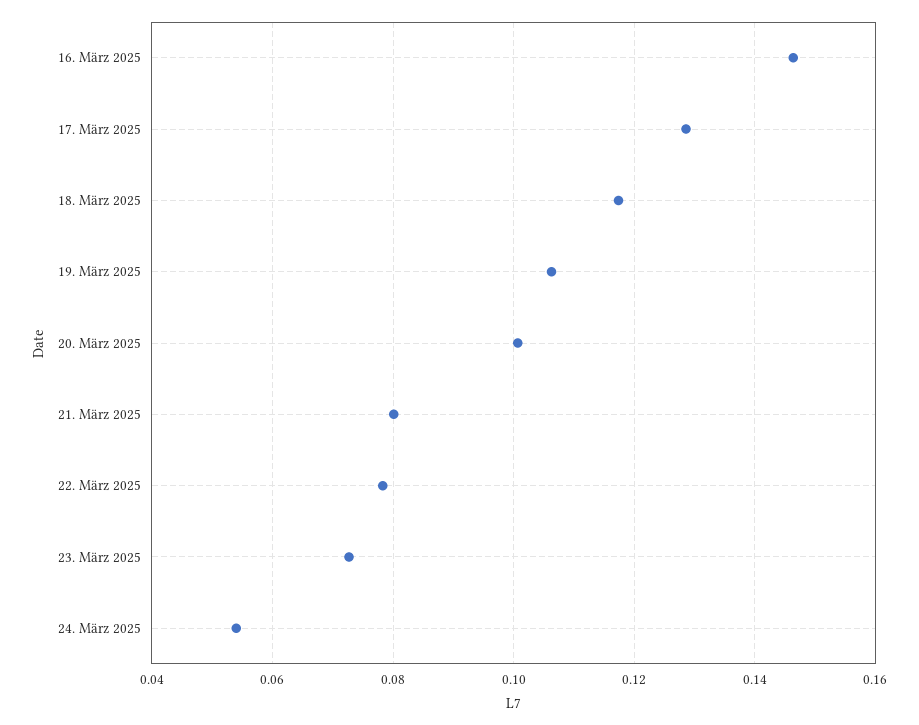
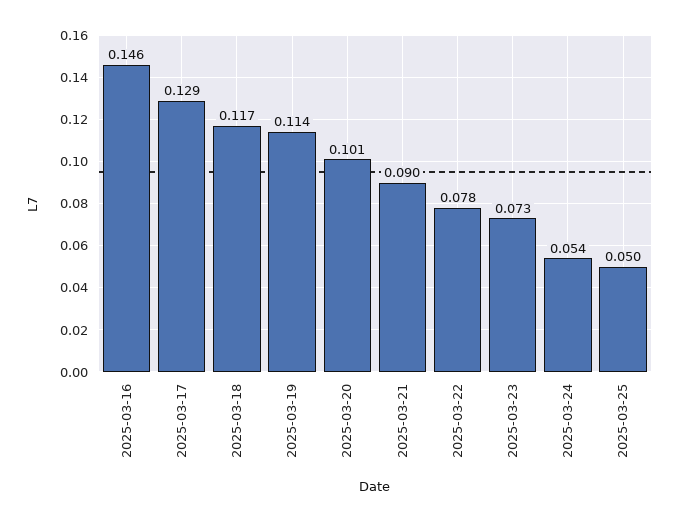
19. März 2025: 0.106 -> 0.114
21. März 2025: 0.08 -> 0.09
2025-03-25: none -> 0.05

